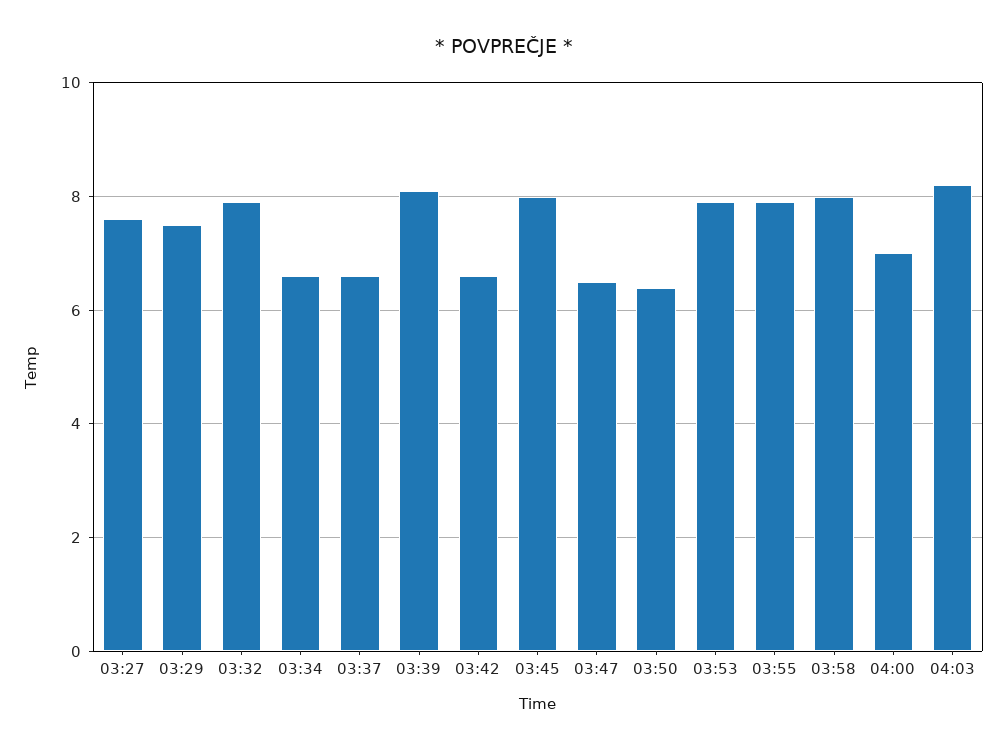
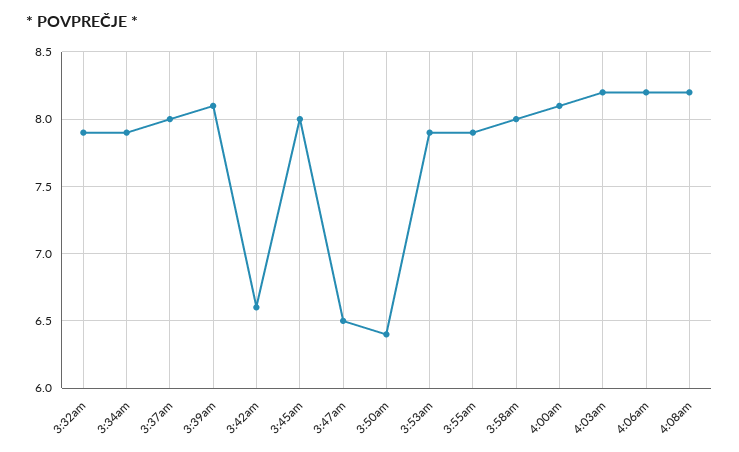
03:27: 7.5 -> none
03:29: 7.5 -> none
03:34: 6.5 -> 7.9
03:37: 6.5 -> 8
04:00: 7 -> 8.1
4:06am: none -> 8.2
4:08am: none -> 8.2

